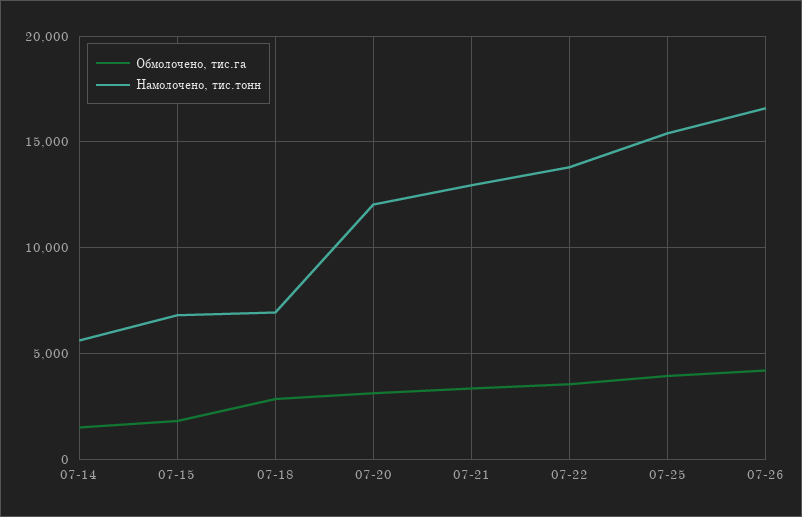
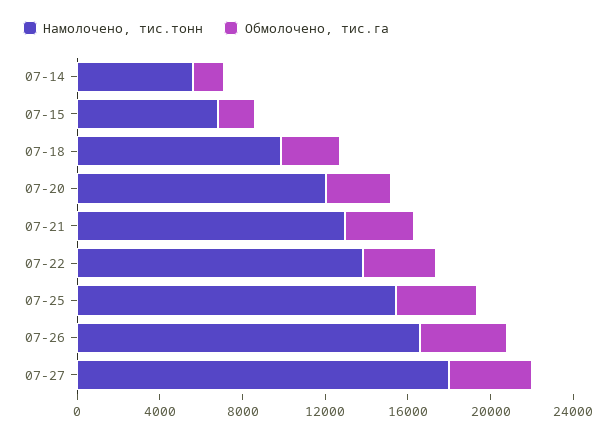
Намолочено, тис.тонн, 07-18: 7000 -> 10000
Намолочено, тис.тонн, 07-27: none -> 18000
Обмолочено, тис.га, 07-27: none -> 4000

